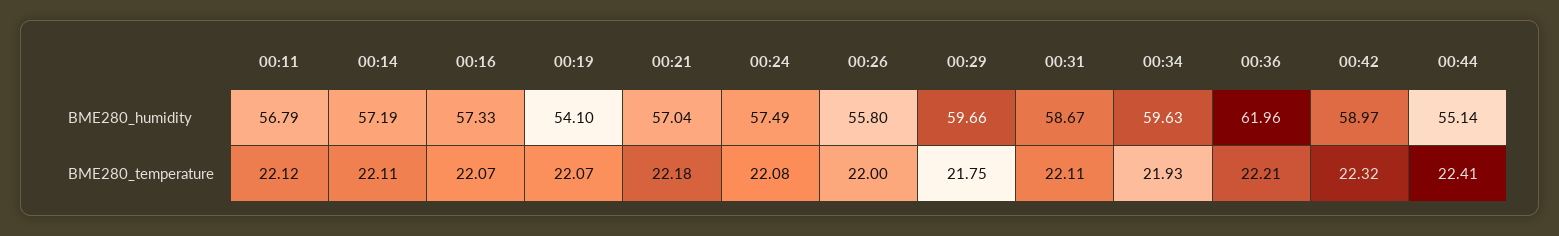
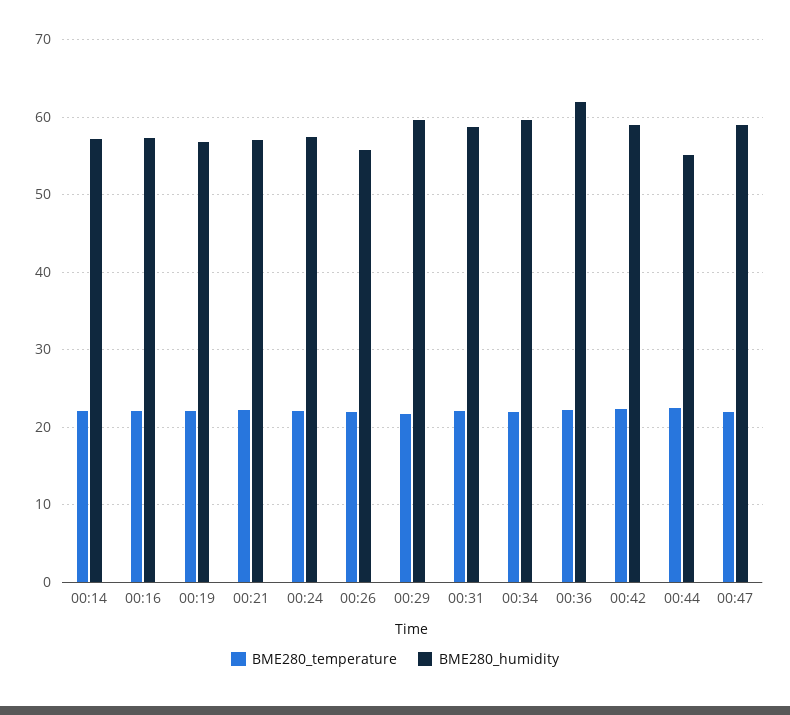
BME280_humidity, 00:11: 56.79 -> none
BME280_humidity, 00:19: 54.1 -> 57
BME280_temperature, 00:11: 22.12 -> none
BME280_temperature, 00:47: none -> 22
BME280_humidity, 00:47: none -> 59

